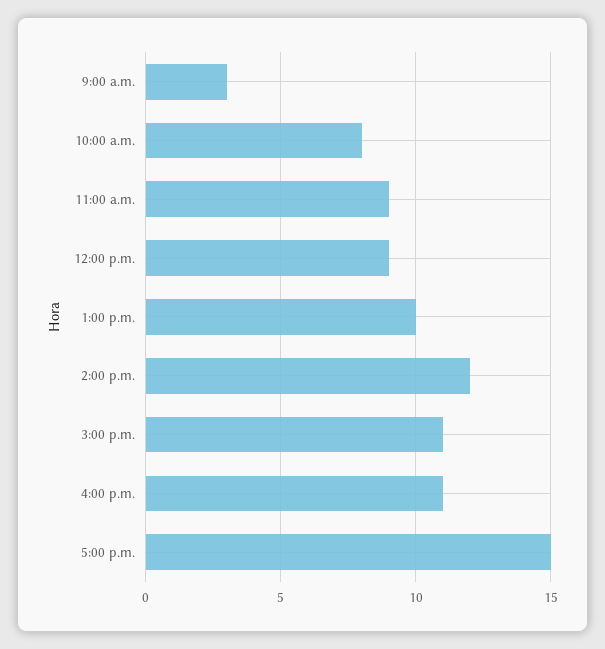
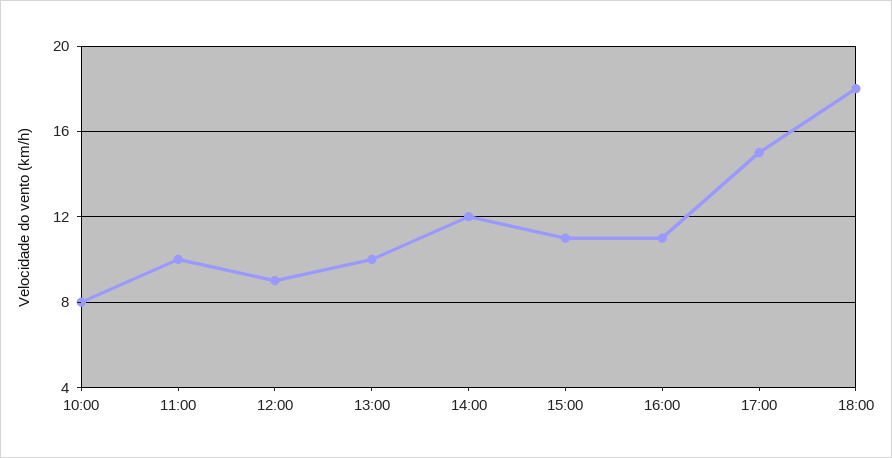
9:00 a.m.: 3 -> none
11:00 a.m.: 9 -> 10
18:00: none -> 18

